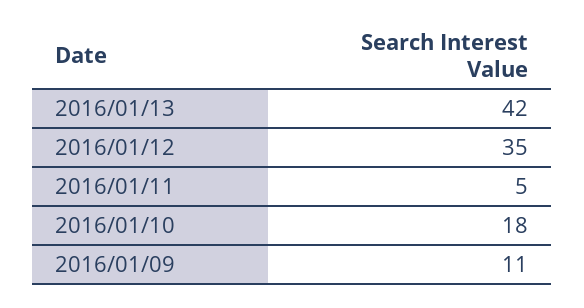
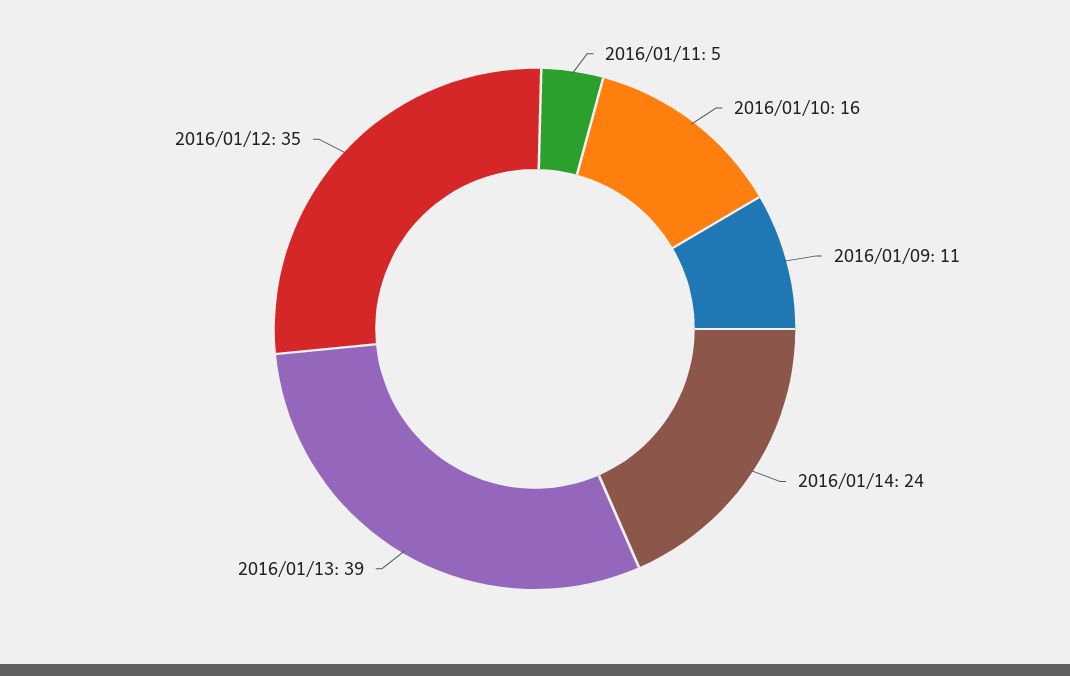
2016/01/13: 42 -> 39
2016/01/10: 18 -> 16
2016/01/14: none -> 24

